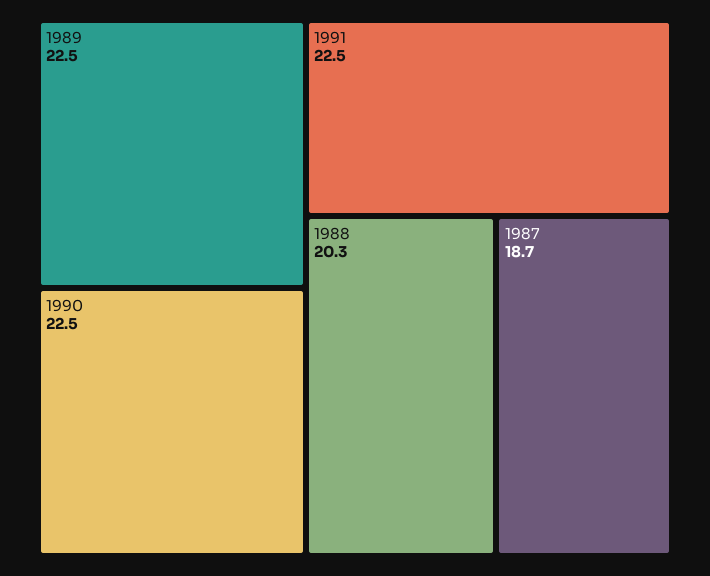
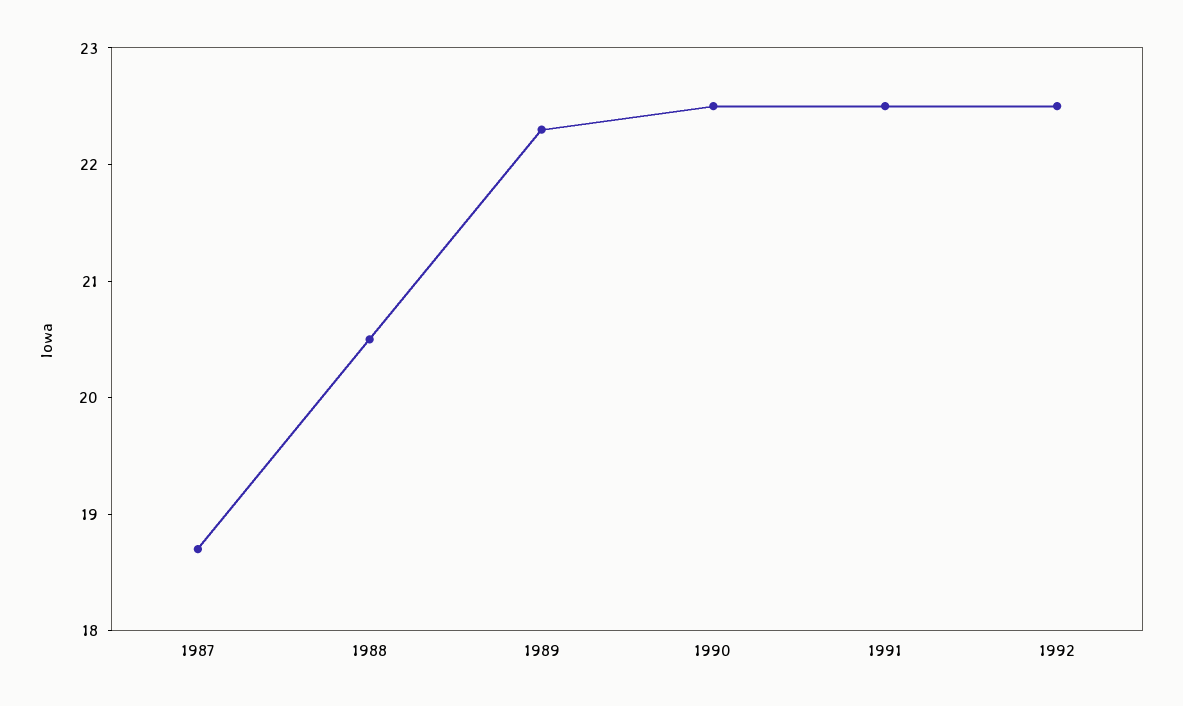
1989: 22.5 -> 22.3
1988: 20.3 -> 20.5
1992: none -> 22.5

